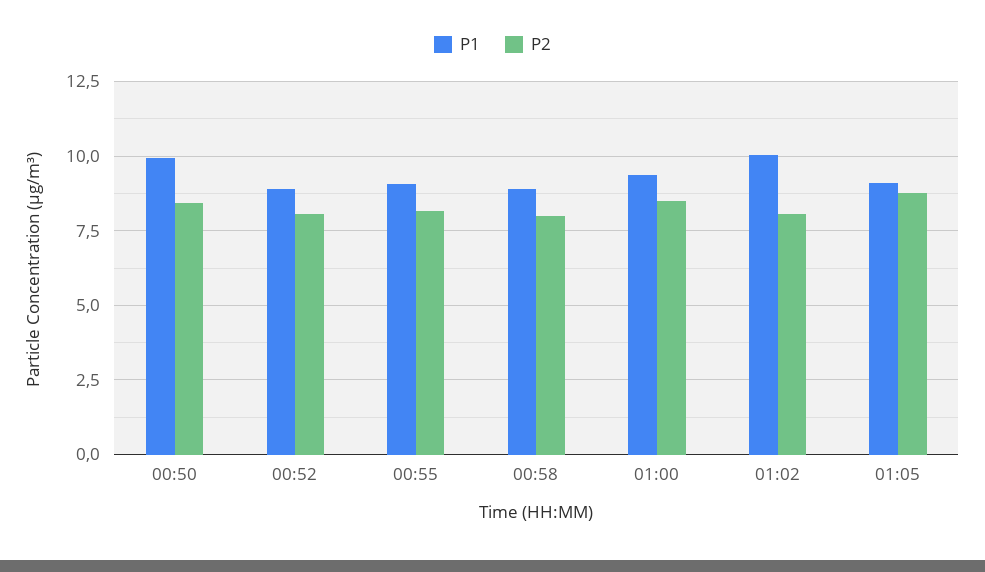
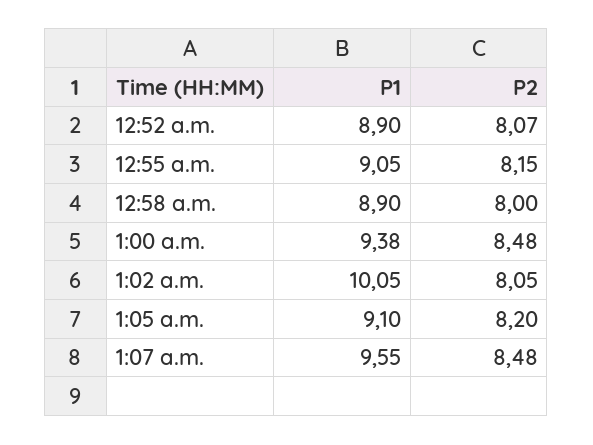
P1, 00:50: 10 -> none
P2, 00:50: 8.5 -> none
P2, 01:05: 8.75 -> 8.2
P1, 1:07 a.m.: none -> 9.55
P2, 1:07 a.m.: none -> 8.48

